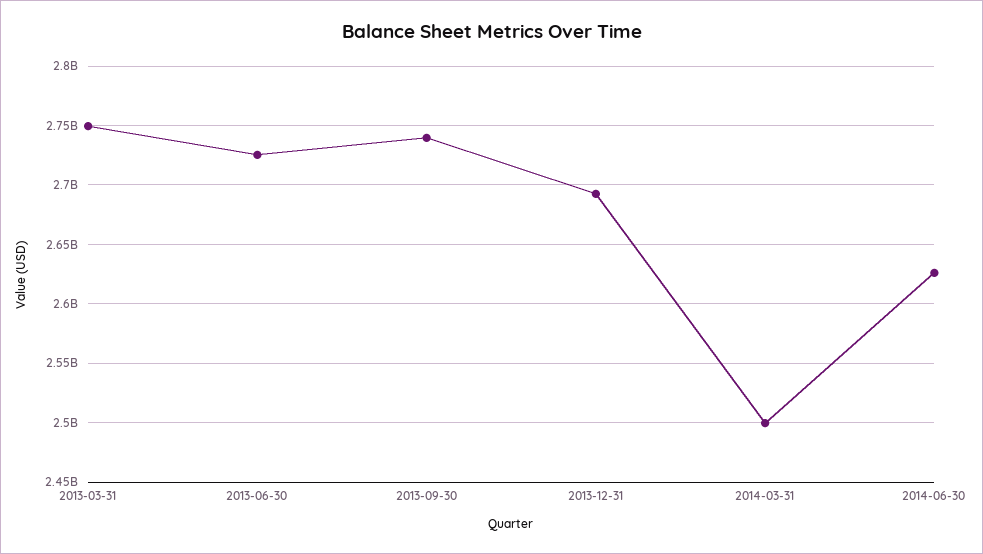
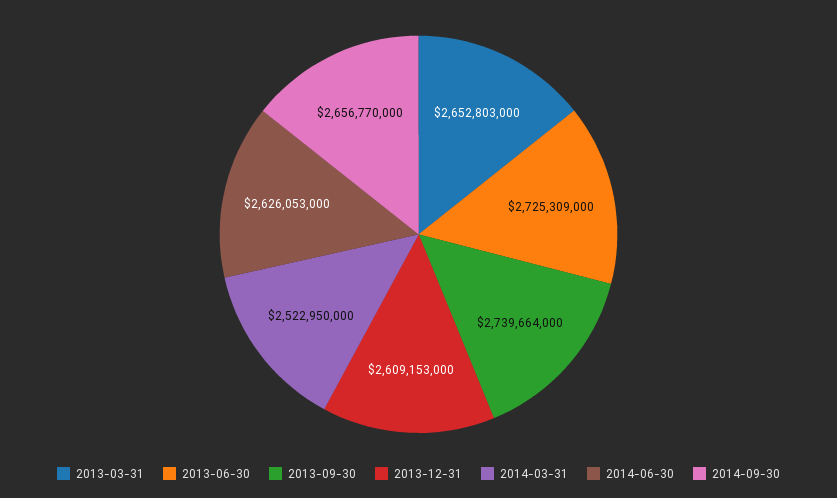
2013-03-31: 2750000000 -> 2652803000
2013-12-31: 2690000000 -> 2609153000
2014-03-31: 2500000000 -> 2522950000
2014-09-30: none -> 2656770000

